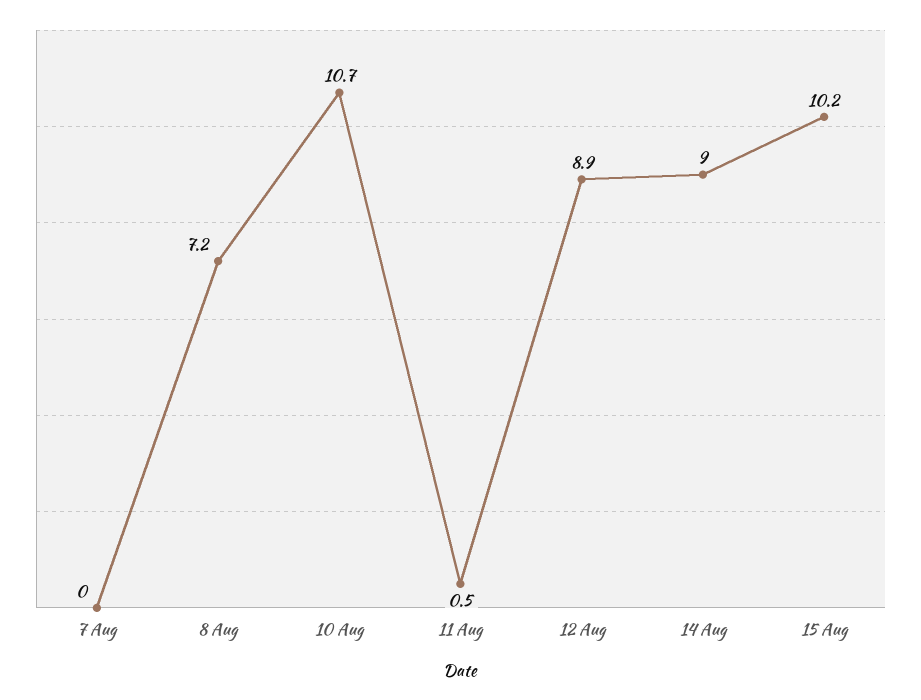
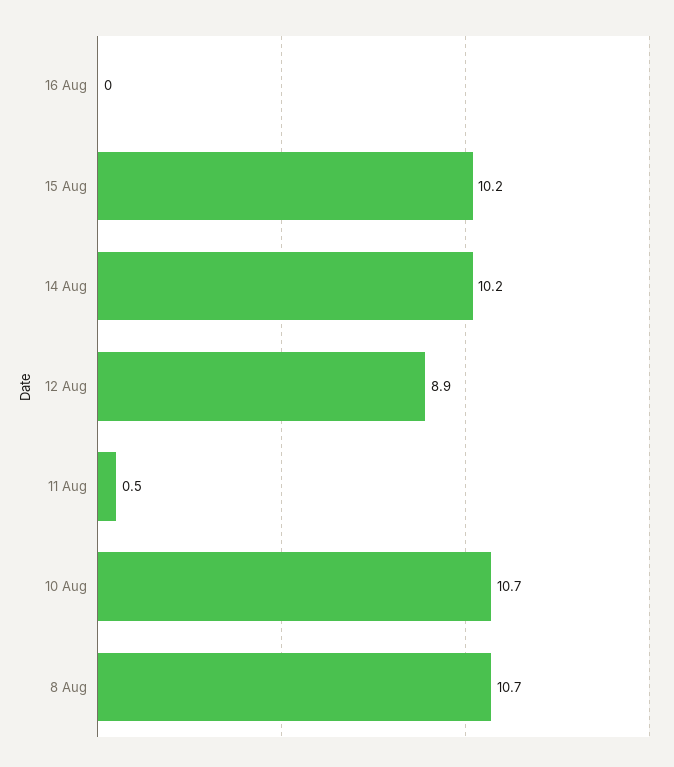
7 Aug: 0 -> none
8 Aug: 7.2 -> 10.7
14 Aug: 9 -> 10.2
16 Aug: none -> 0

